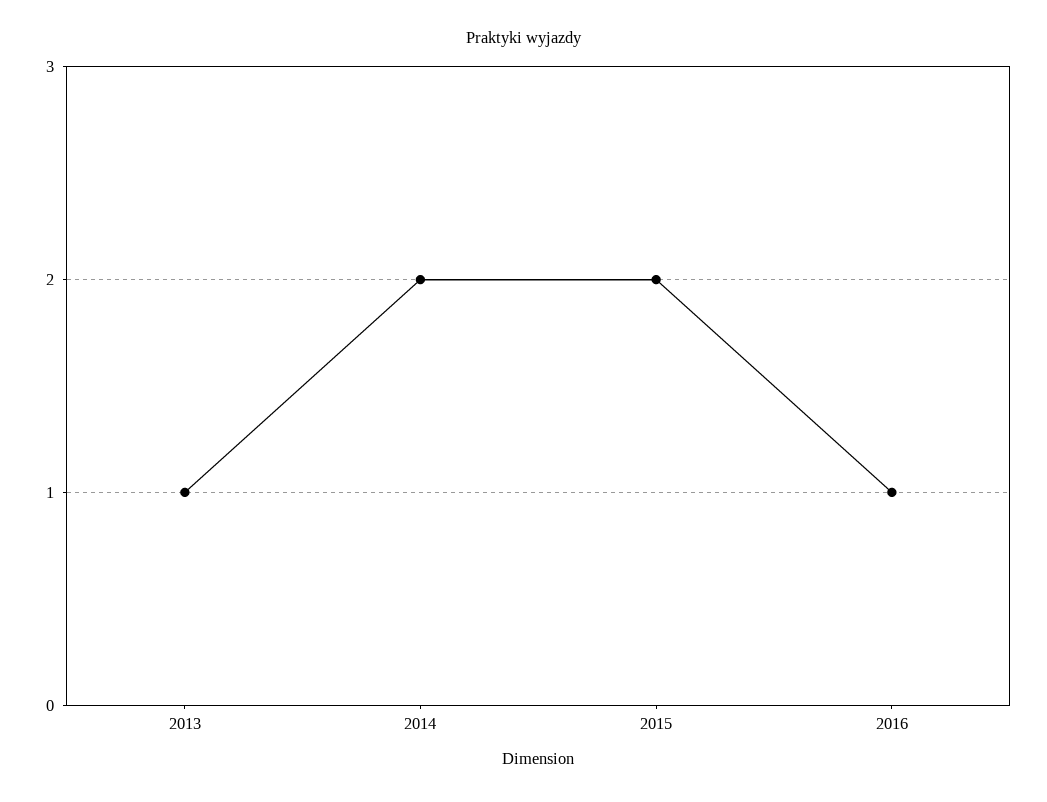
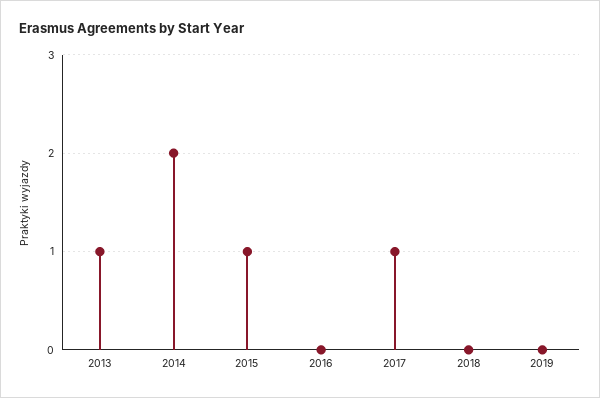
2015: 2 -> 1
2016: 1 -> 0
2017: none -> 1
2018: none -> 0
2019: none -> 0

